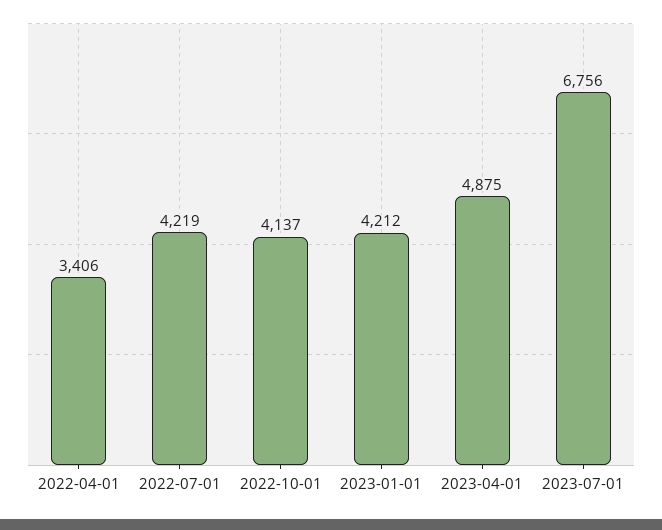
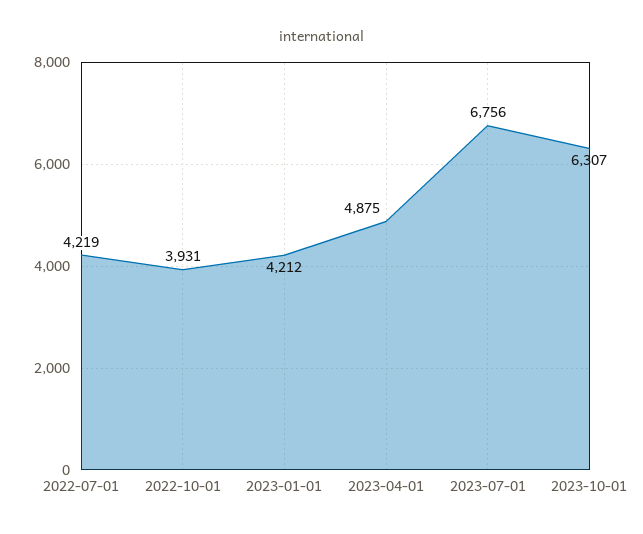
2022-04-01: 3406 -> none
2022-10-01: 4137 -> 3931
2023-10-01: none -> 6307

